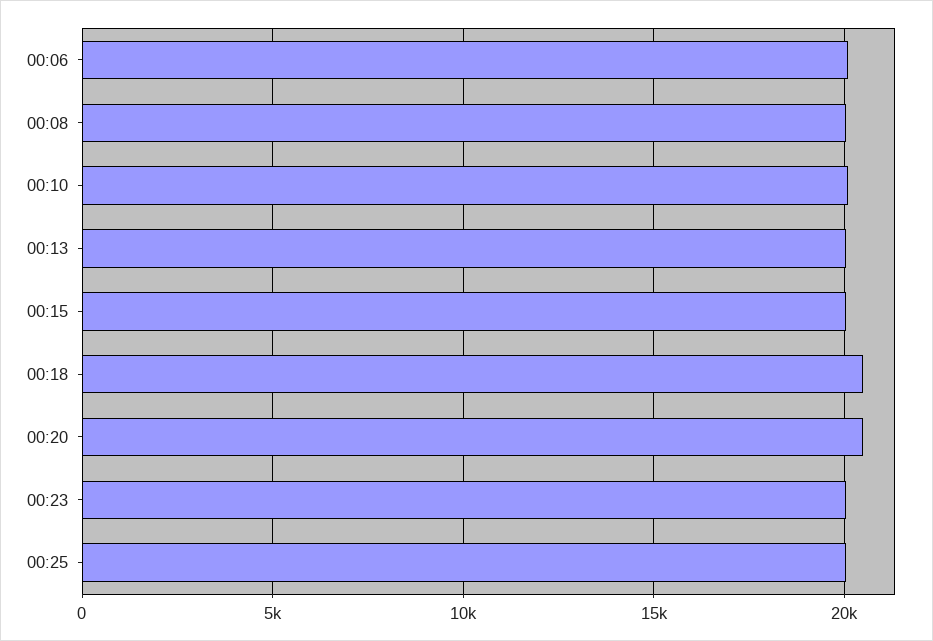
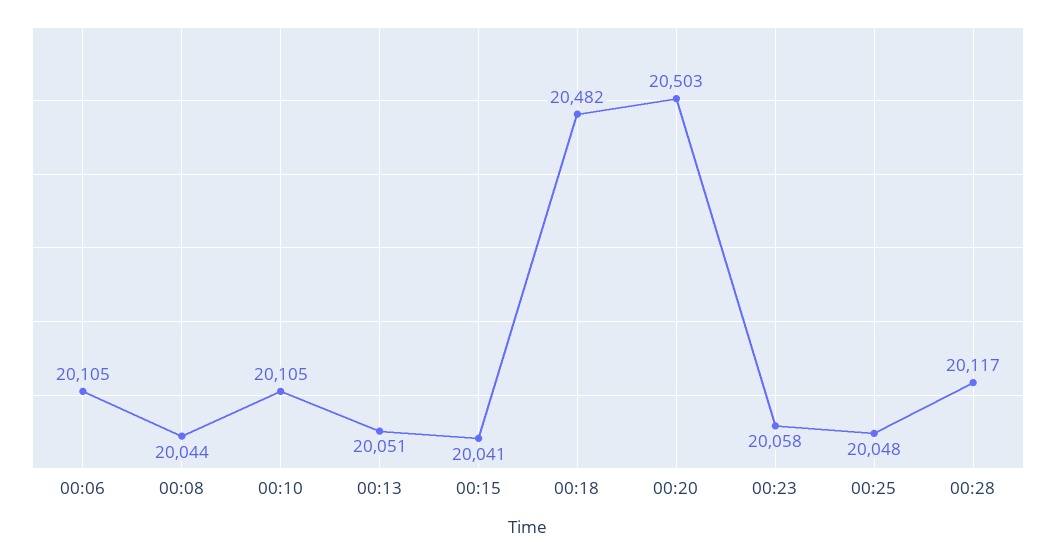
00:28: none -> 20117

